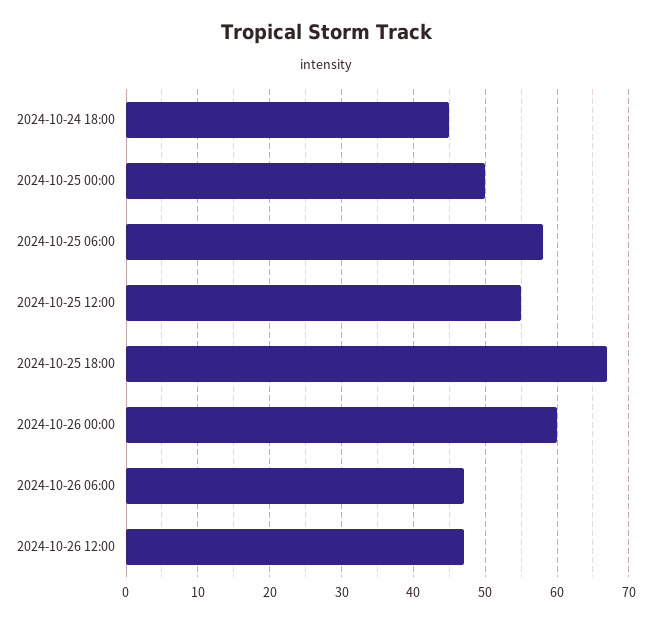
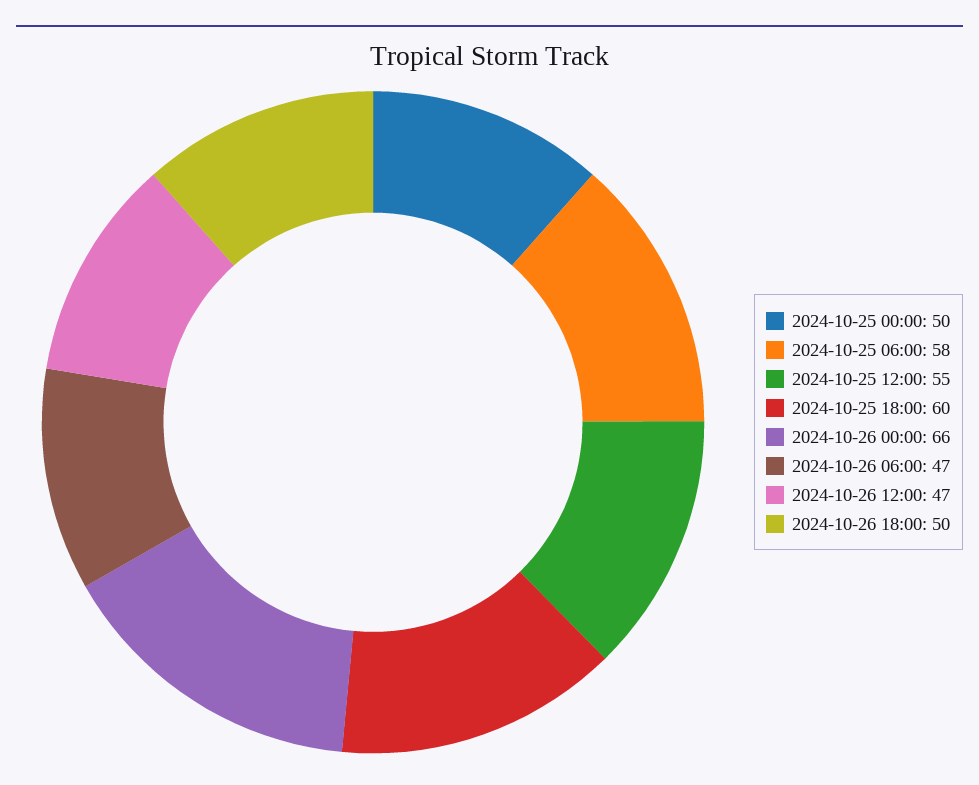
2024-10-24 18:00: 45 -> none
2024-10-25 18:00: 67 -> 60
2024-10-26 00:00: 60 -> 66
2024-10-26 18:00: none -> 50

